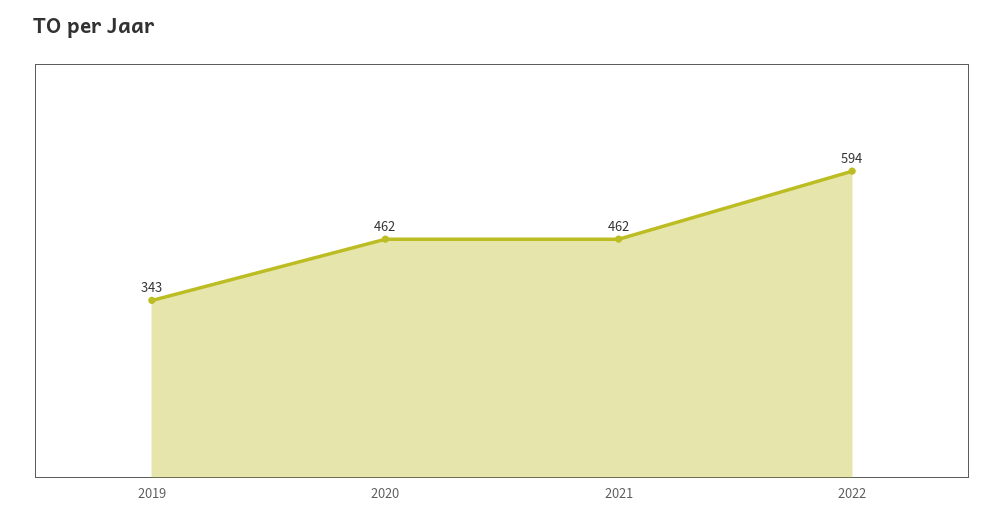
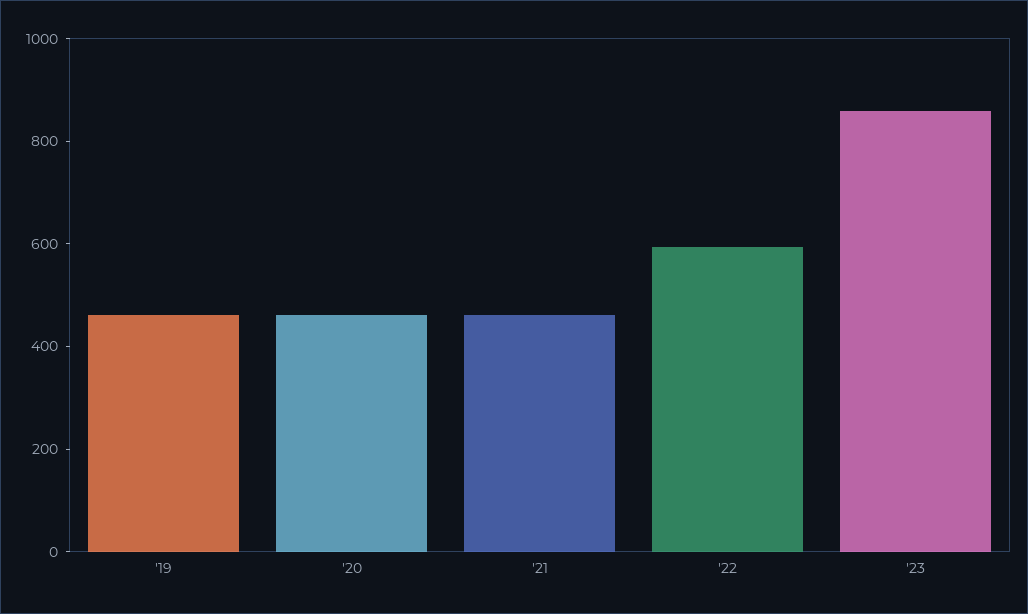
2019: 343 -> 450
'23: none -> 850

